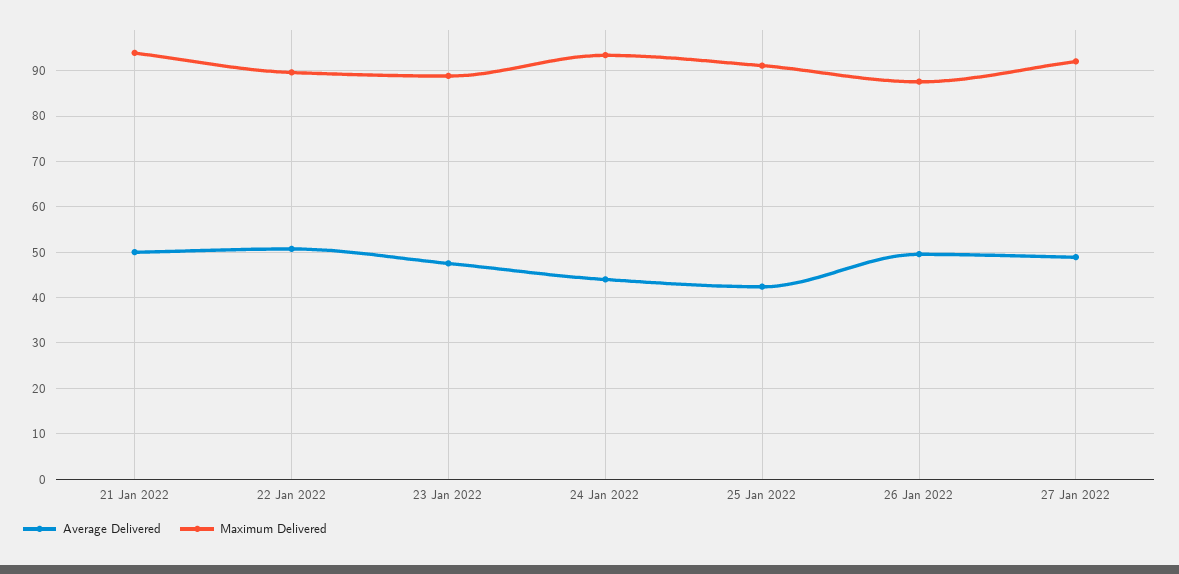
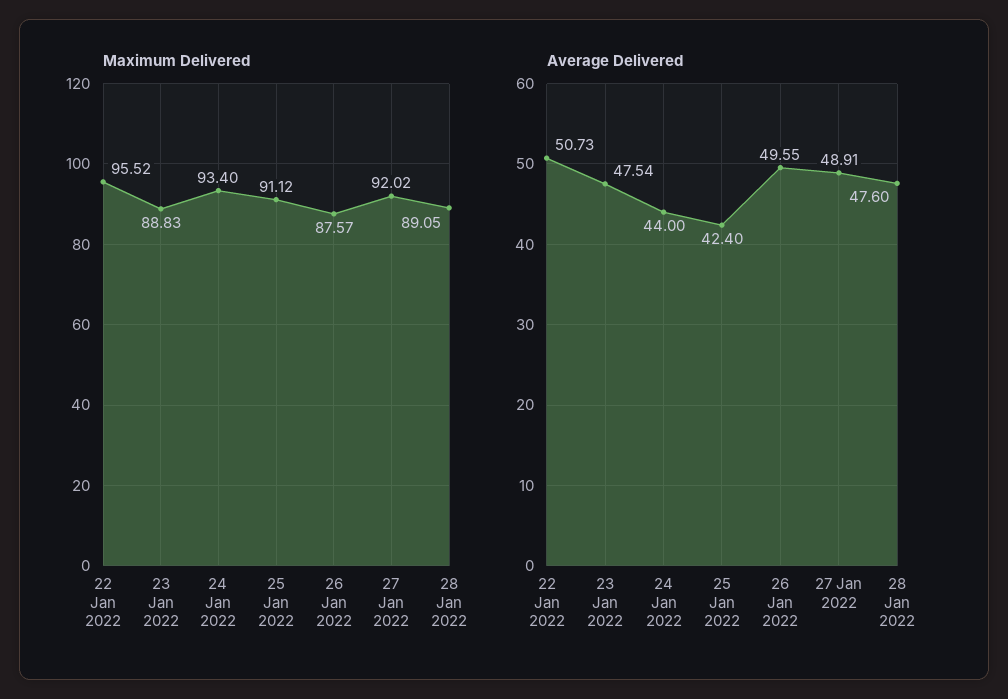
Average Delivered, 21 Jan 2022: 50 -> none
Maximum Delivered, 21 Jan 2022: 94 -> none
Maximum Delivered, 22 Jan 2022: 90 -> 95.52
Maximum Delivered, 28 Jan 2022: none -> 89.05
Average Delivered, 28 Jan 2022: none -> 47.6

